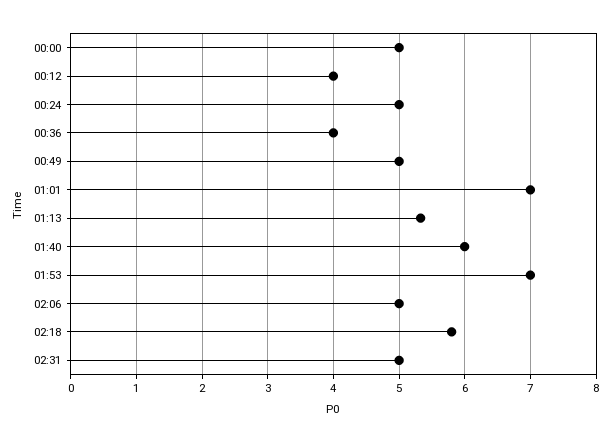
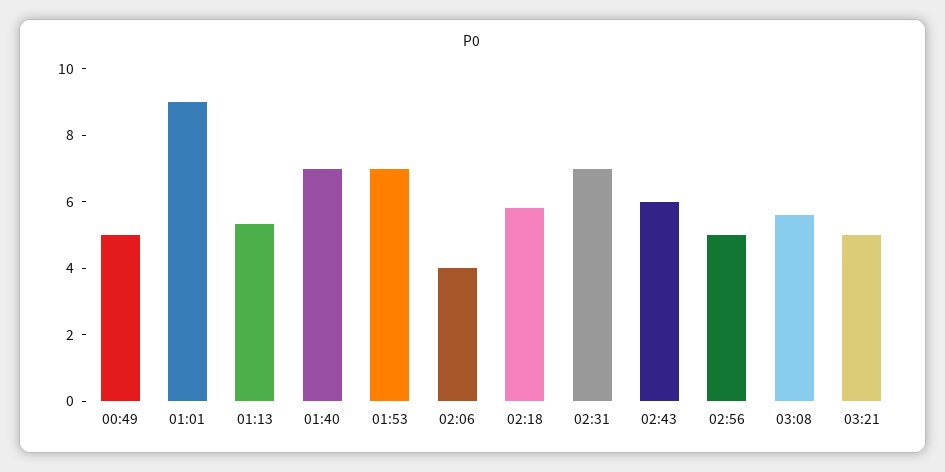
00:00: 5 -> none
00:12: 4 -> none
00:24: 5 -> none
00:36: 4 -> none
01:01: 7 -> 9
01:40: 6 -> 7
02:06: 5 -> 4
02:31: 5 -> 7
02:43: none -> 6
02:56: none -> 5
03:08: none -> 5.5
03:21: none -> 5

